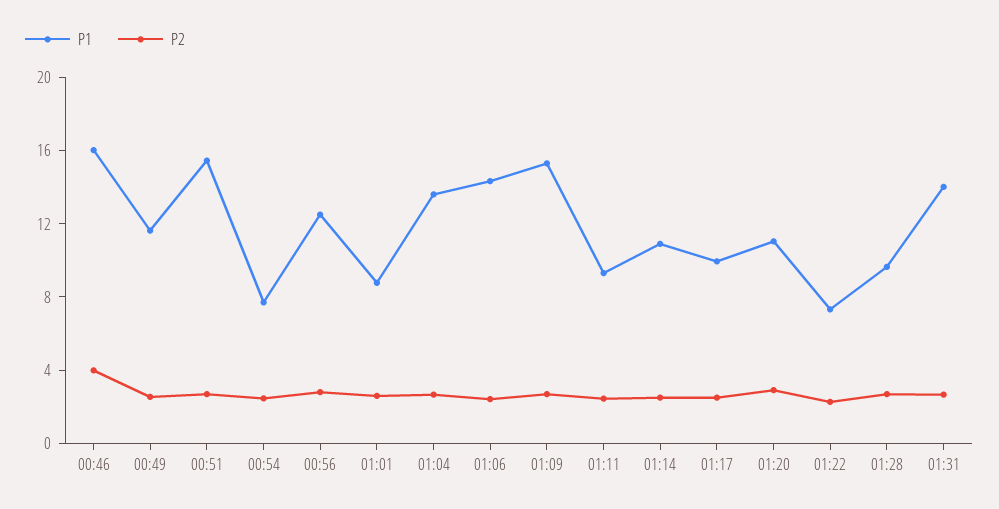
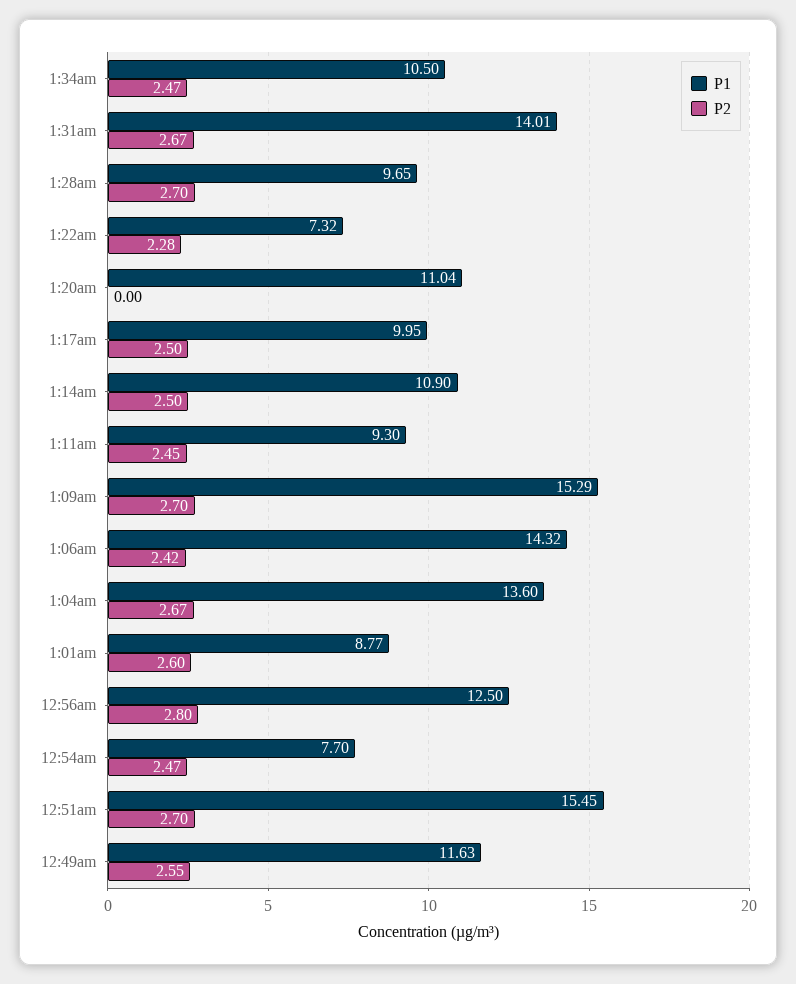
P1, 00:46: 16 -> none
P2, 00:46: 4 -> none
P2, 01:20: 3 -> 0
P1, 1:34am: none -> 10.5
P2, 1:34am: none -> 2.47

